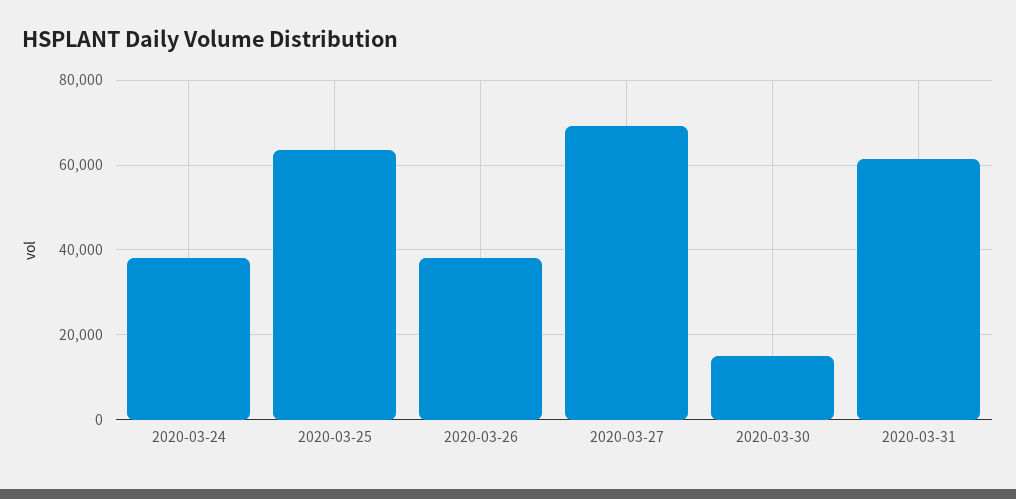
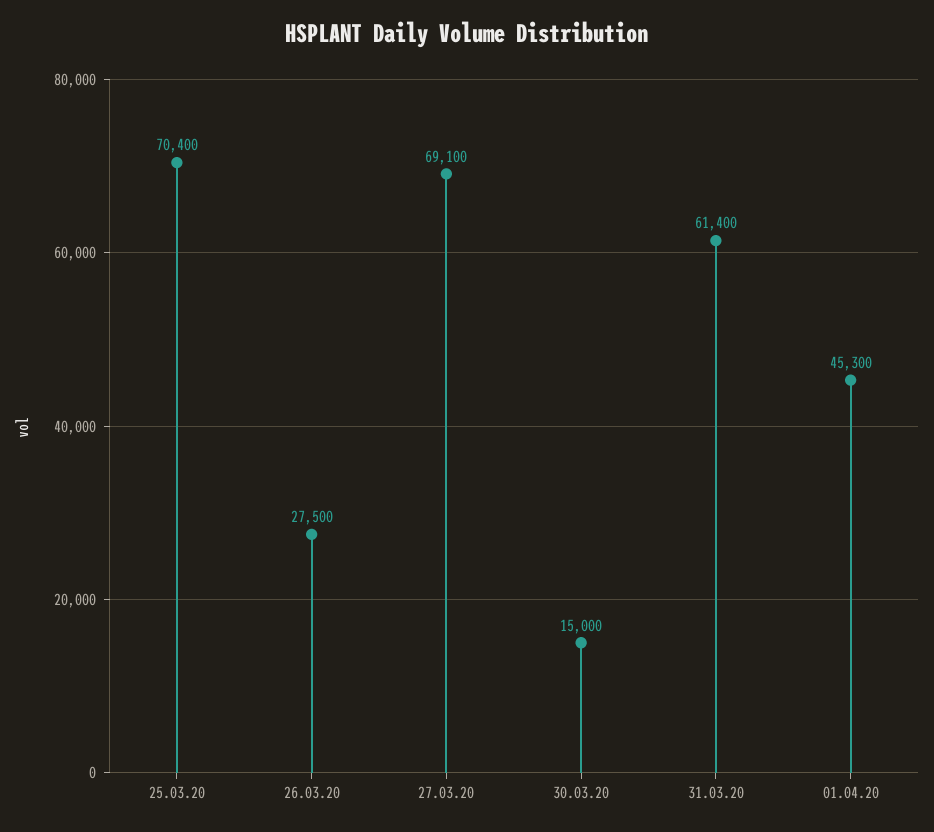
2020-03-24: 38000 -> none
2020-03-25: 64000 -> 70400
2020-03-26: 38000 -> 27500
01.04.20: none -> 45300

